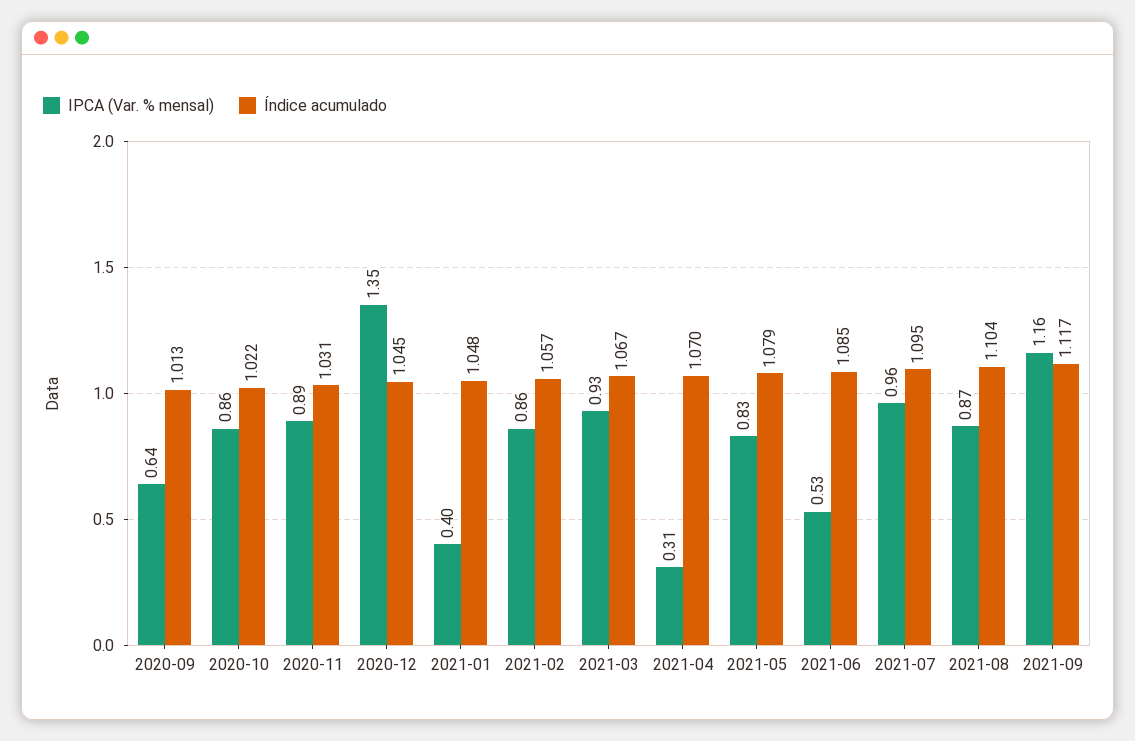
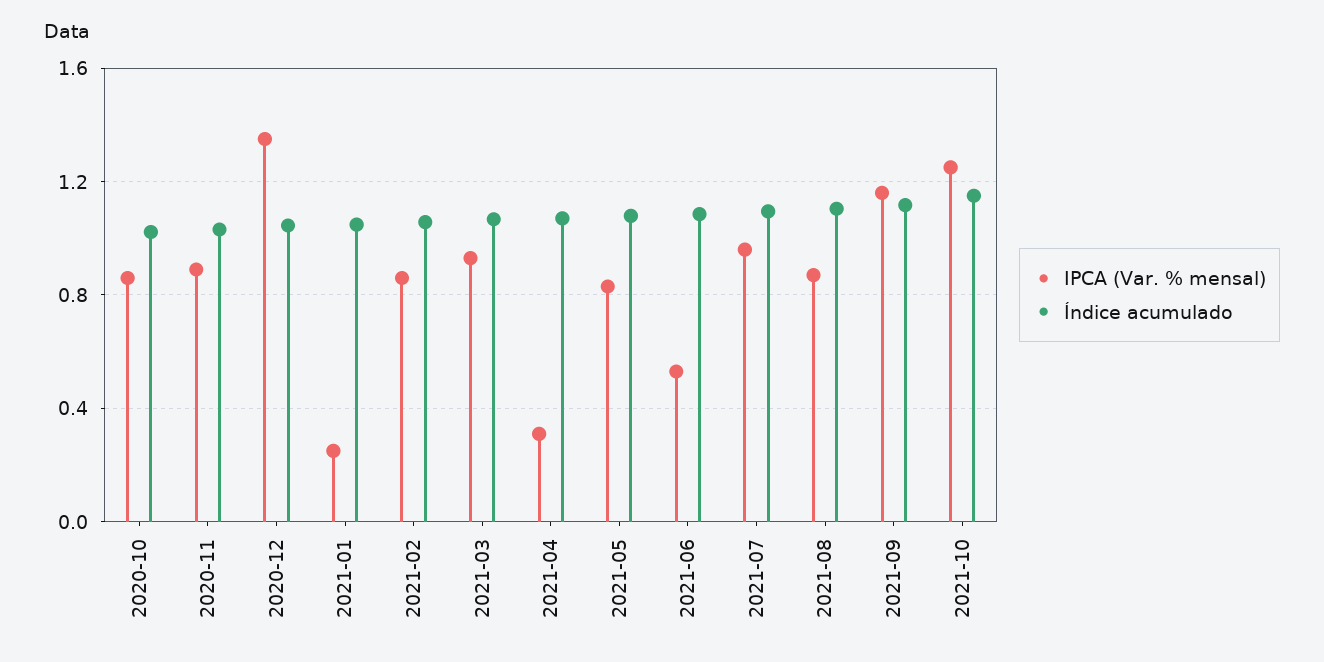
IPCA (Var. % mensal), 2020-09: 0.64 -> none
Índice acumulado, 2020-09: 1.013 -> none
IPCA (Var. % mensal), 2021-01: 0.4 -> 0.25
IPCA (Var. % mensal), 2021-10: none -> 1.25
Índice acumulado, 2021-10: none -> 1.15

